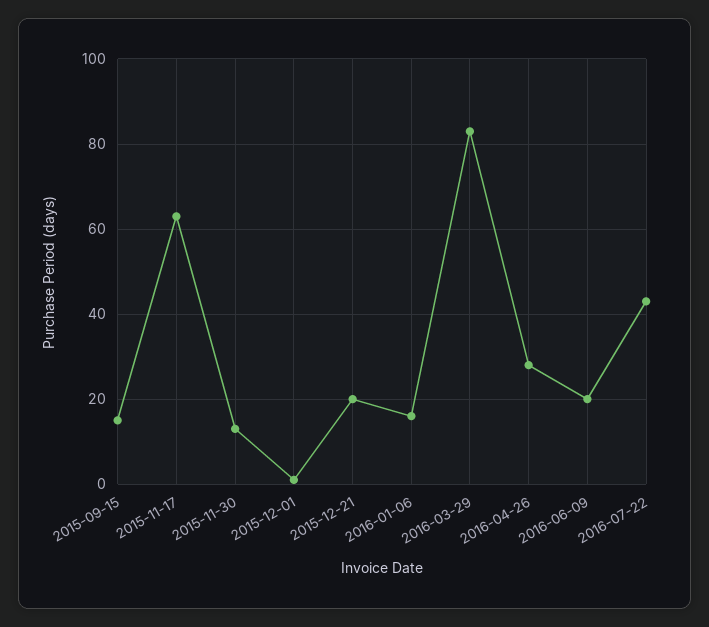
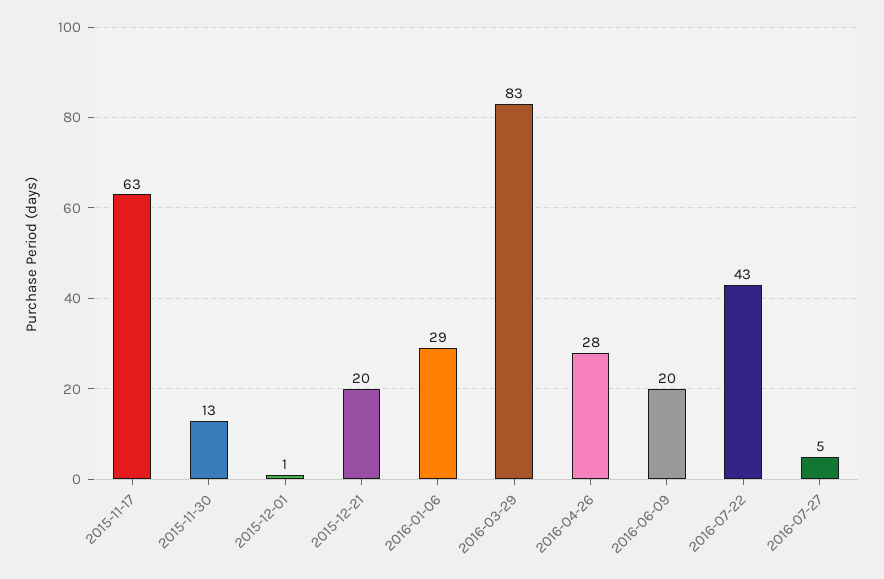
2015-09-15: 15 -> none
2016-01-06: 15 -> 29
2016-07-27: none -> 5

